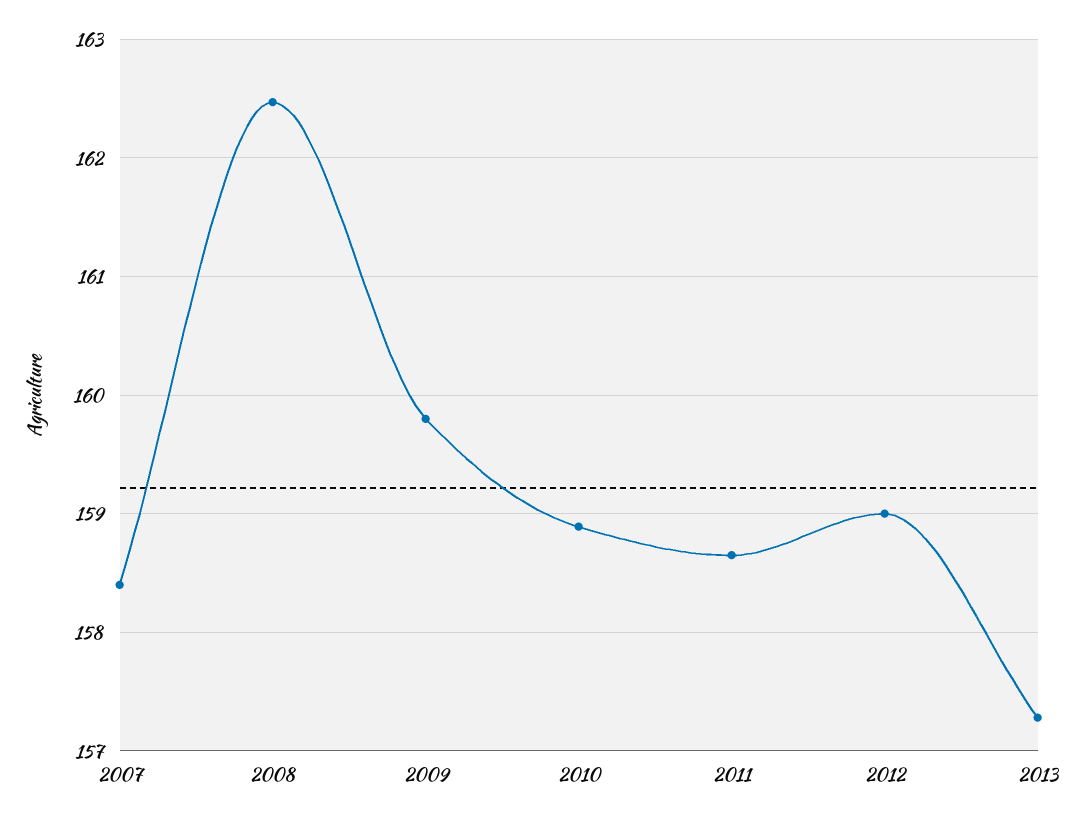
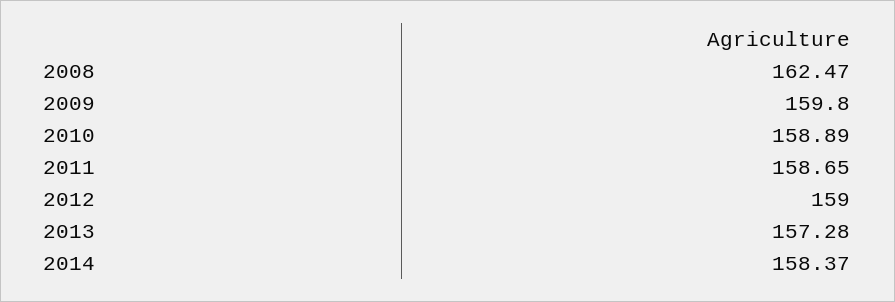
2007: 158.4 -> none
2014: none -> 158.37

